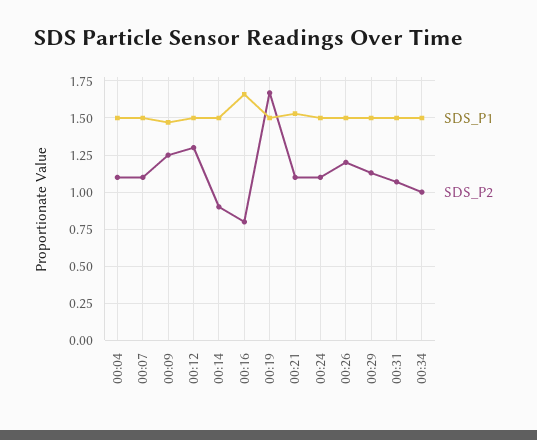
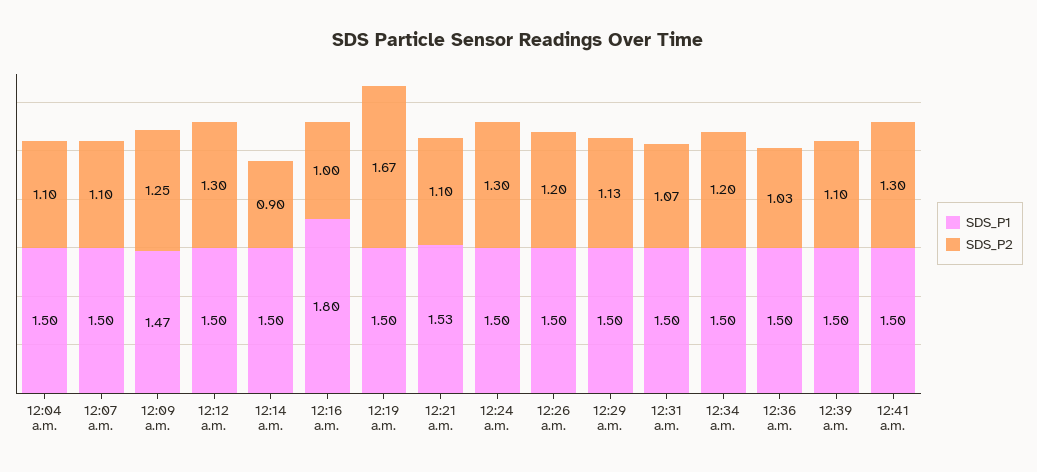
SDS_P1, 00:16: 1.65 -> 1.8
SDS_P2, 00:16: 0.8 -> 1
SDS_P2, 00:24: 1.1 -> 1.3
SDS_P2, 00:34: 1 -> 1.2
SDS_P1, 12:36 a.m.: none -> 1.5
SDS_P2, 12:36 a.m.: none -> 1.03
SDS_P1, 12:39 a.m.: none -> 1.5
SDS_P2, 12:39 a.m.: none -> 1.1
SDS_P1, 12:41 a.m.: none -> 1.5
SDS_P2, 12:41 a.m.: none -> 1.3

